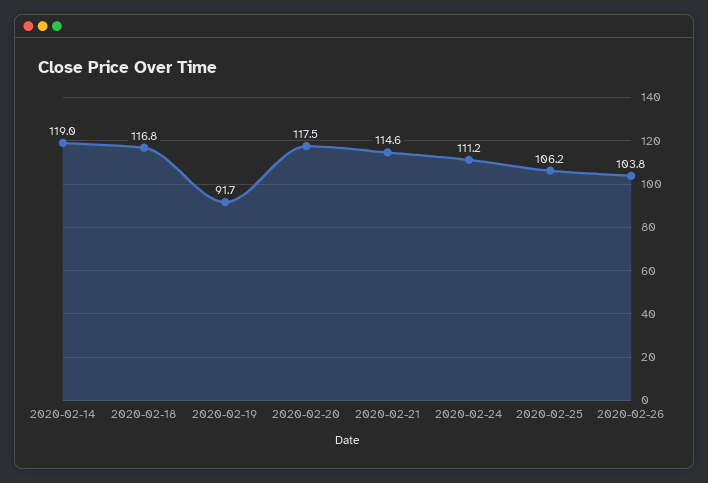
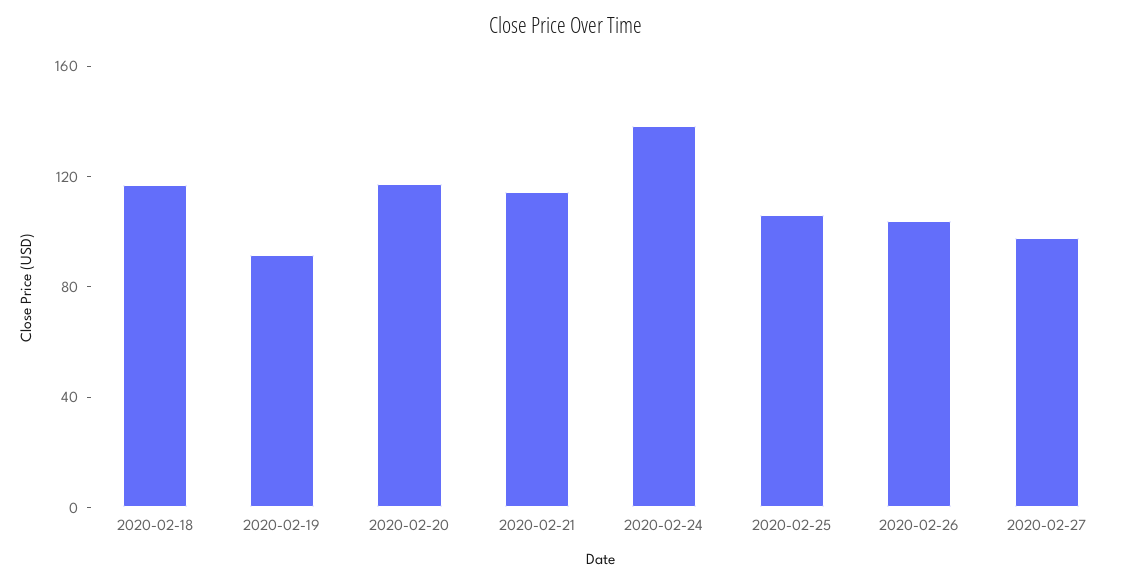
2020-02-14: 119 -> none
2020-02-24: 111.2 -> 140
2020-02-27: none -> 100

